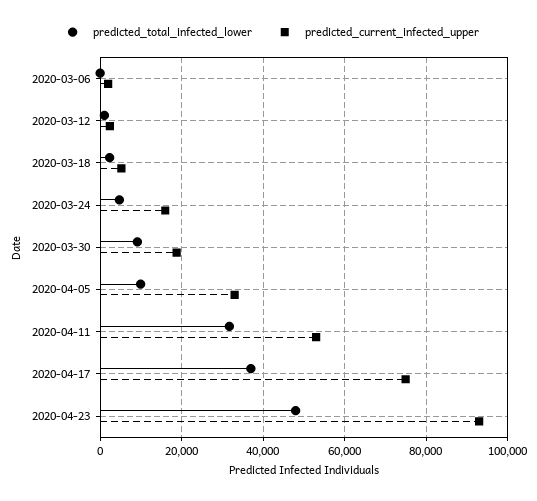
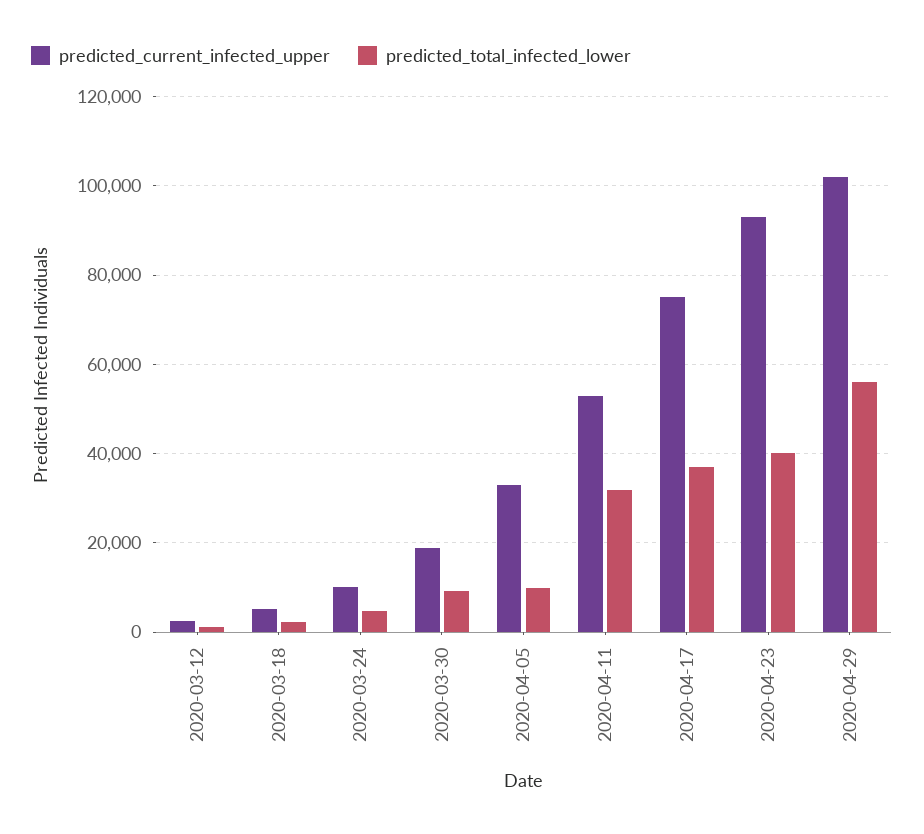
predicted_total_infected_lower, 2020-03-06: 0 -> none
predicted_current_infected_upper, 2020-03-06: 2000 -> none
predicted_current_infected_upper, 2020-03-24: 16000 -> 10000
predicted_total_infected_lower, 2020-04-23: 48000 -> 40000
predicted_current_infected_upper, 2020-04-29: none -> 102000
predicted_total_infected_lower, 2020-04-29: none -> 56000

